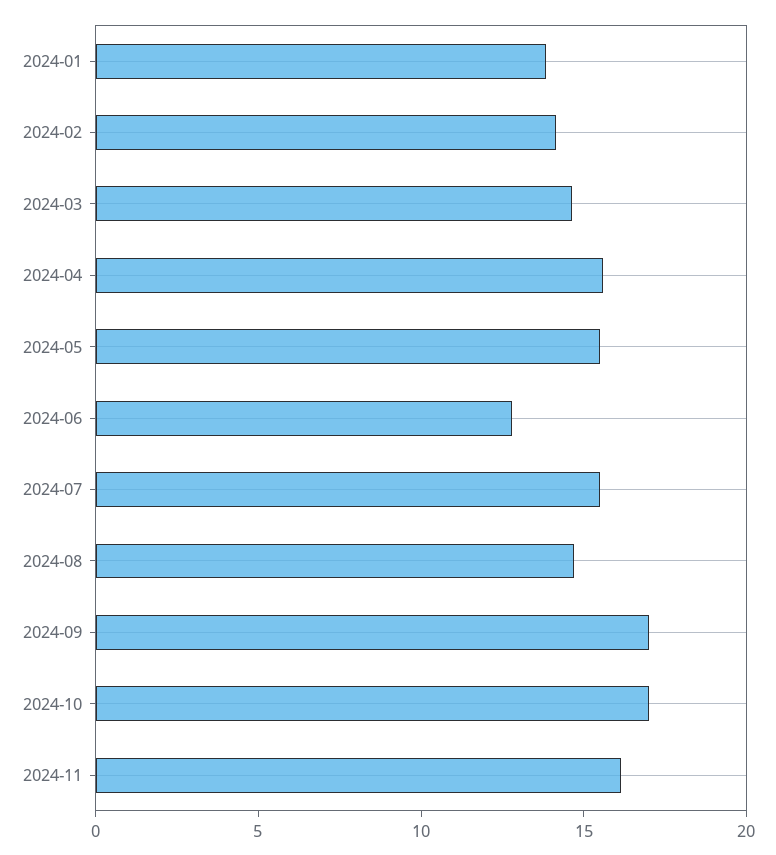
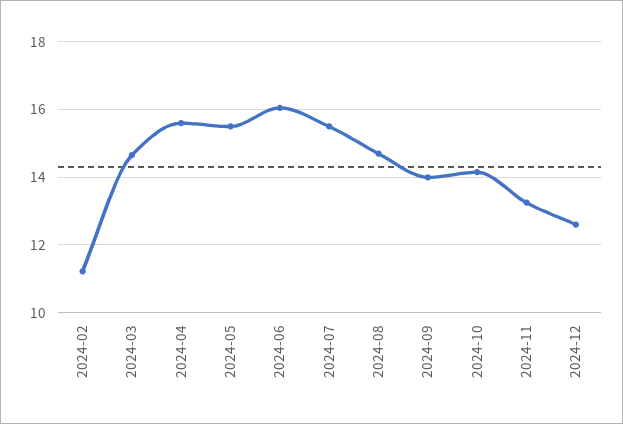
2024-01: 14 -> none
2024-02: 14 -> 11.2
2024-06: 13 -> 16
2024-09: 17 -> 14
2024-10: 17 -> 14.2
2024-11: 16 -> 13.2
2024-12: none -> 12.6

